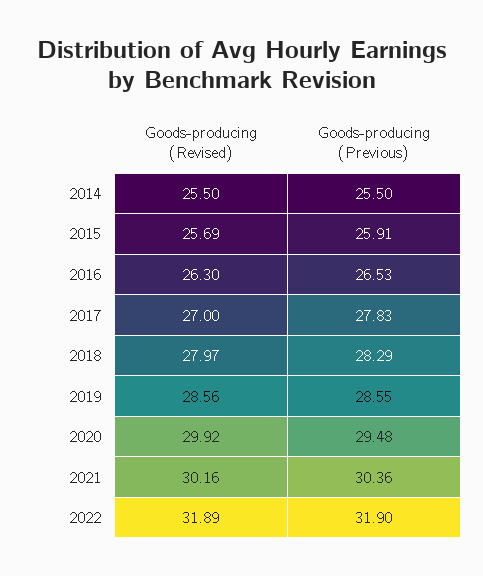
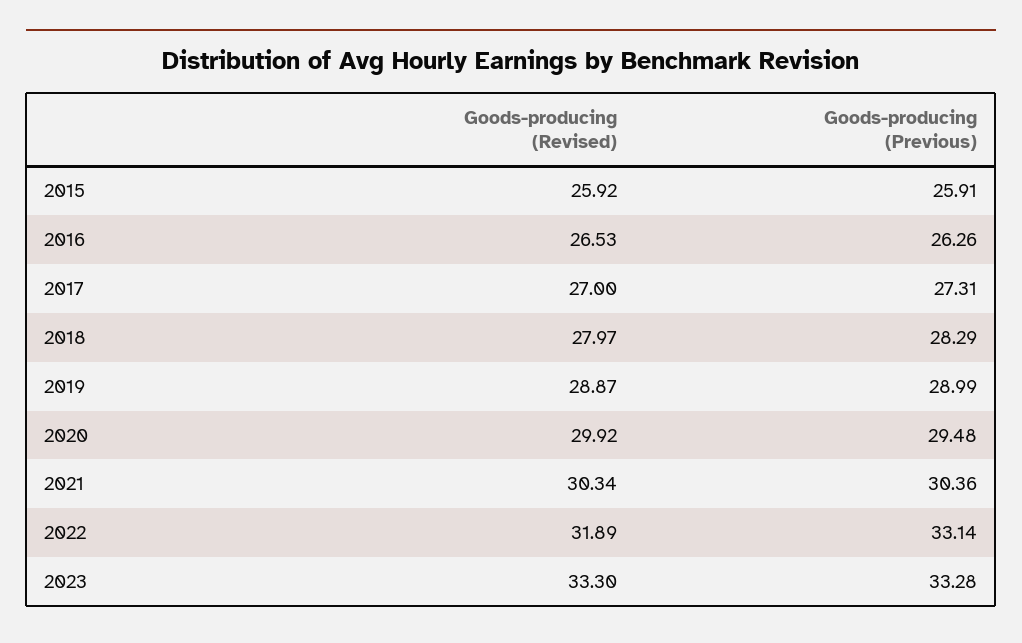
Goods-producing (Revised), 2014: 25.5 -> none
Goods-producing (Previous), 2014: 25.5 -> none
Goods-producing (Revised), 2015: 25.69 -> 25.92
Goods-producing (Revised), 2016: 26.3 -> 26.53
Goods-producing (Previous), 2016: 26.53 -> 26.26
Goods-producing (Previous), 2017: 27.83 -> 27.31
Goods-producing (Revised), 2019: 28.56 -> 28.87
Goods-producing (Previous), 2019: 28.55 -> 28.99
Goods-producing (Revised), 2021: 30.16 -> 30.34
Goods-producing (Previous), 2022: 31.9 -> 33.14
Goods-producing (Revised), 2023: none -> 33.3
Goods-producing (Previous), 2023: none -> 33.28

